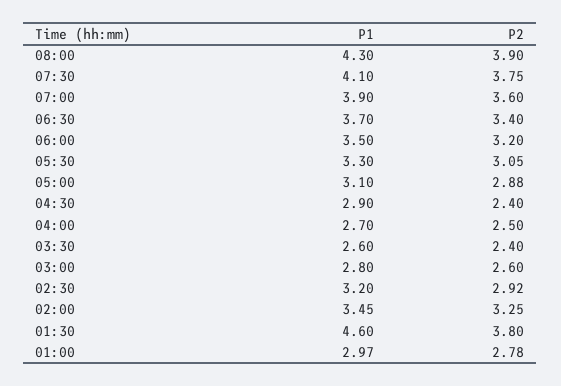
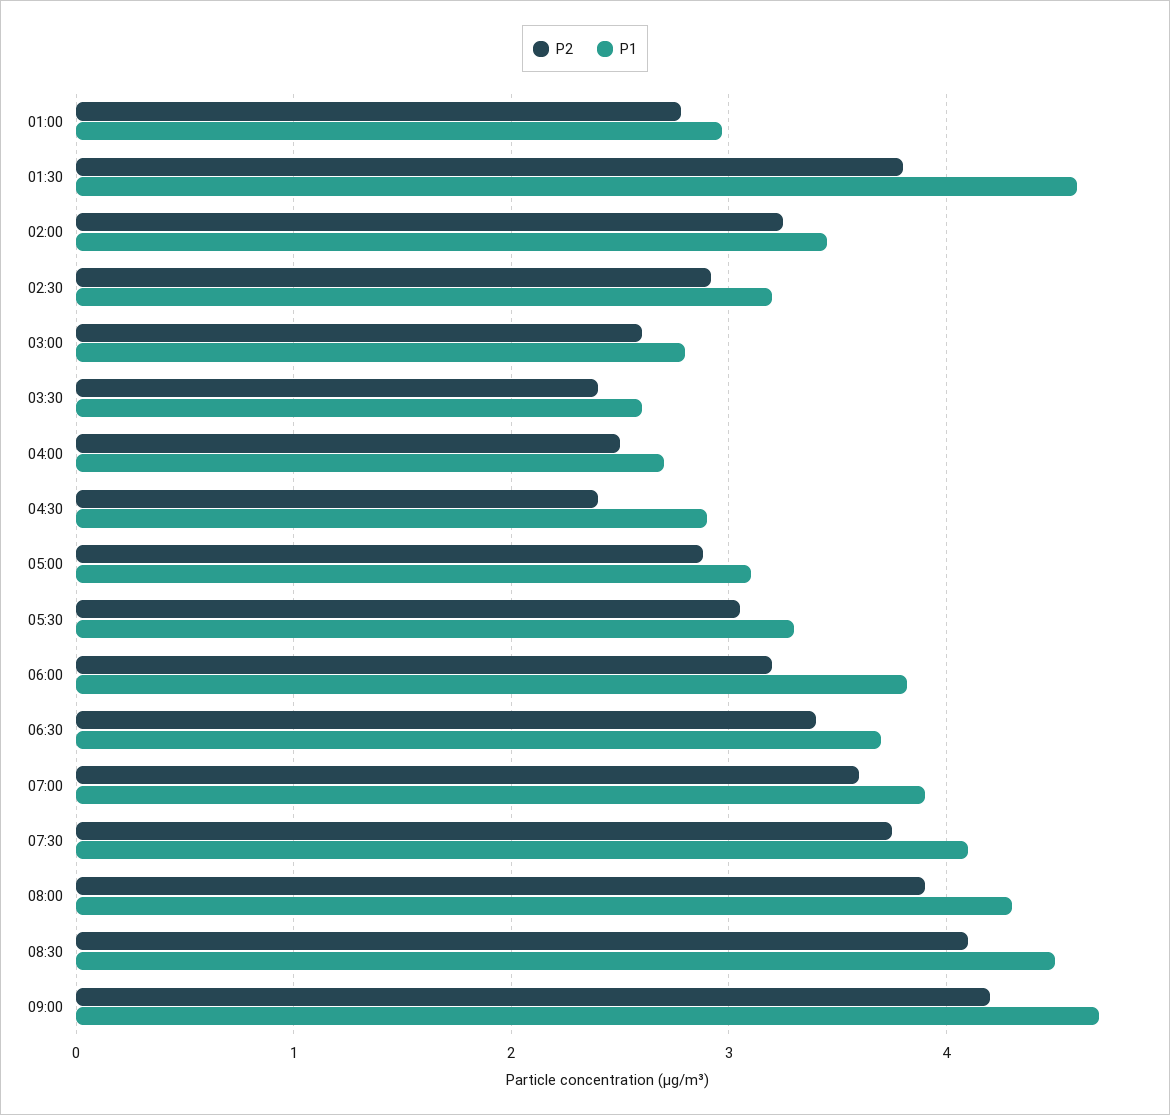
P1, 06:00: 3.5 -> 3.8
P2, 08:30: none -> 4.1
P1, 08:30: none -> 4.5
P2, 09:00: none -> 4.2
P1, 09:00: none -> 4.7

